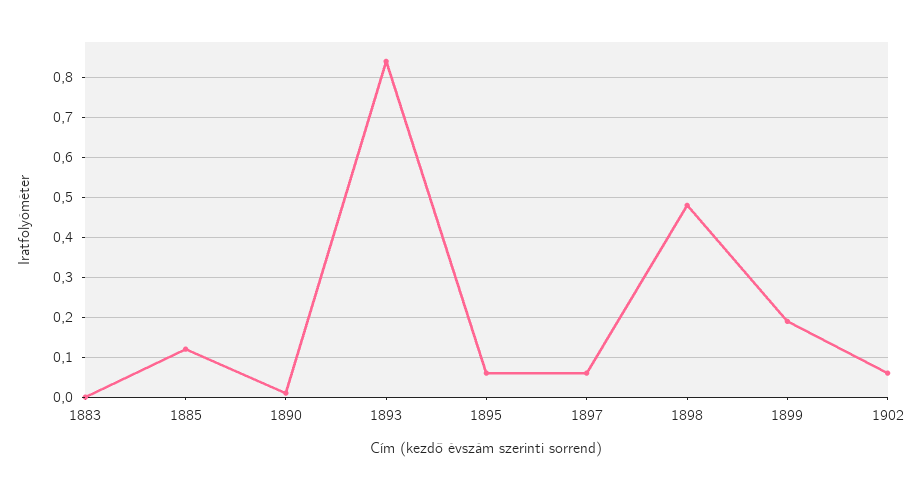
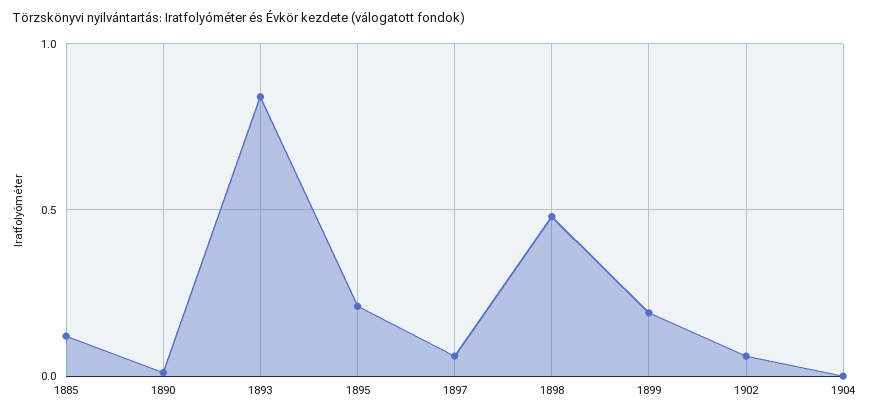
1883: 0 -> none
1895: 0.05 -> 0.2
1904: none -> 0

